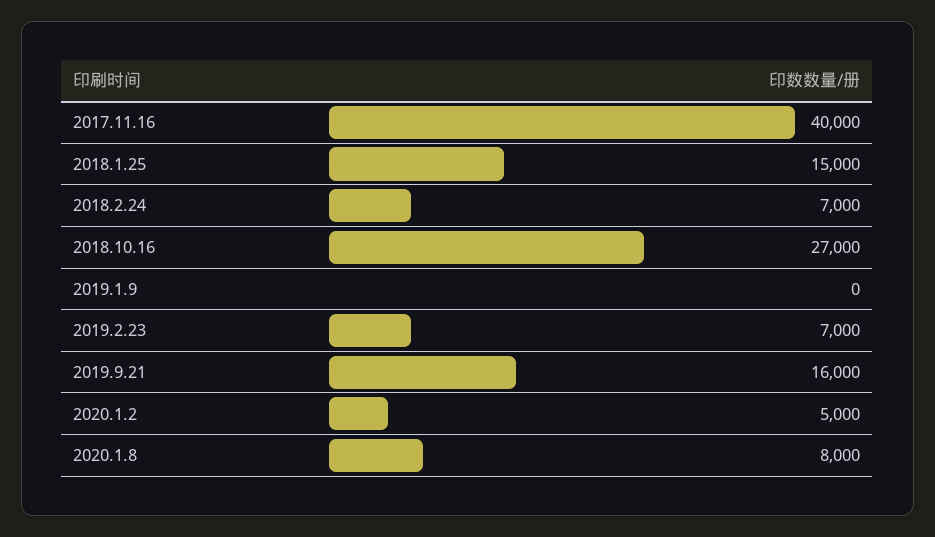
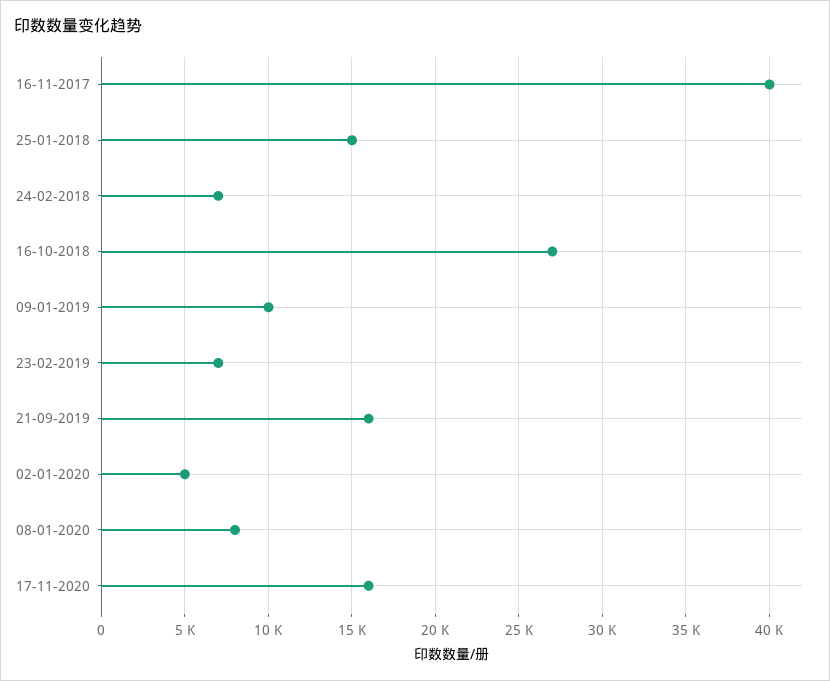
2019.1.9: 0 -> 10000
17-11-2020: none -> 16000

